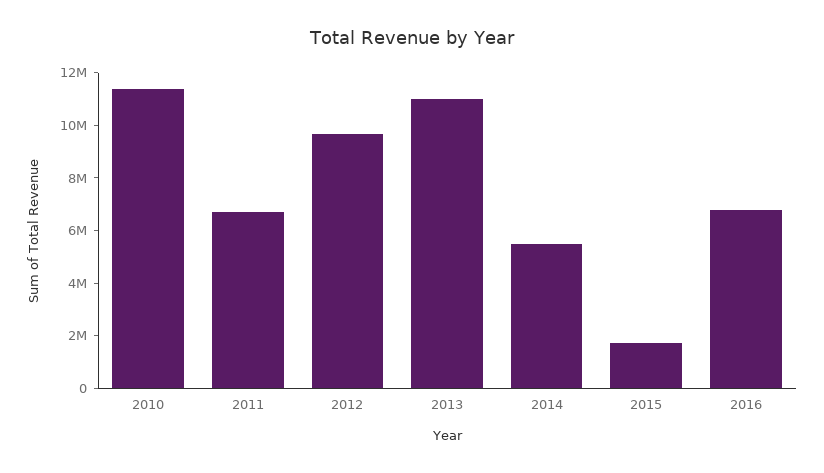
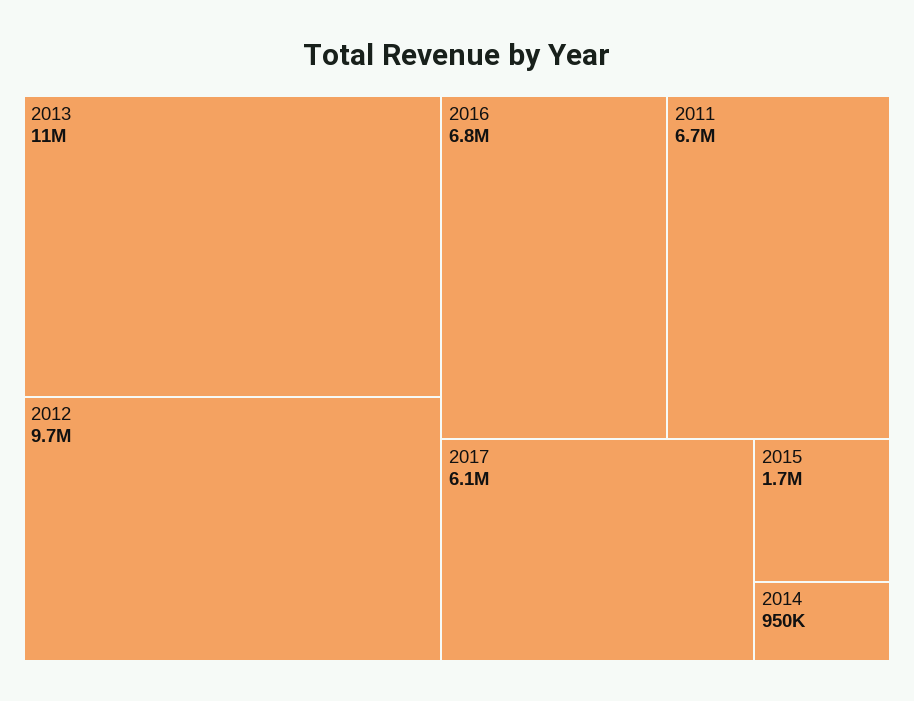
2010: 11500000 -> none
2014: 5500000 -> 950000
2017: none -> 6100000

